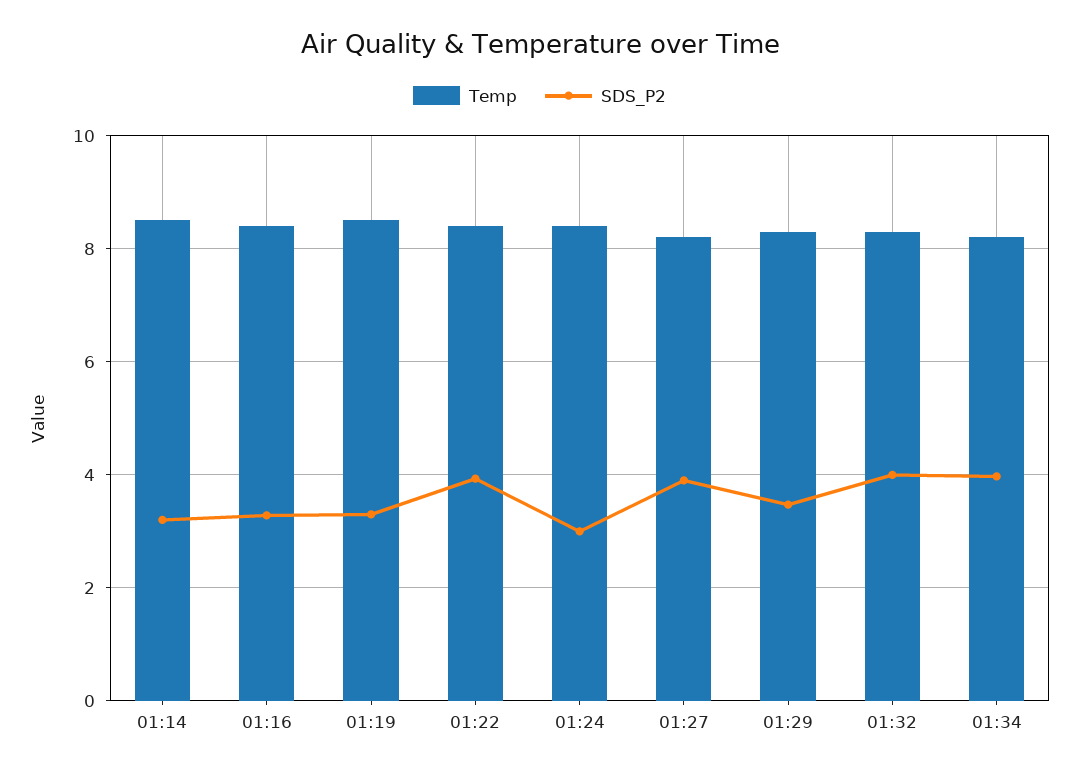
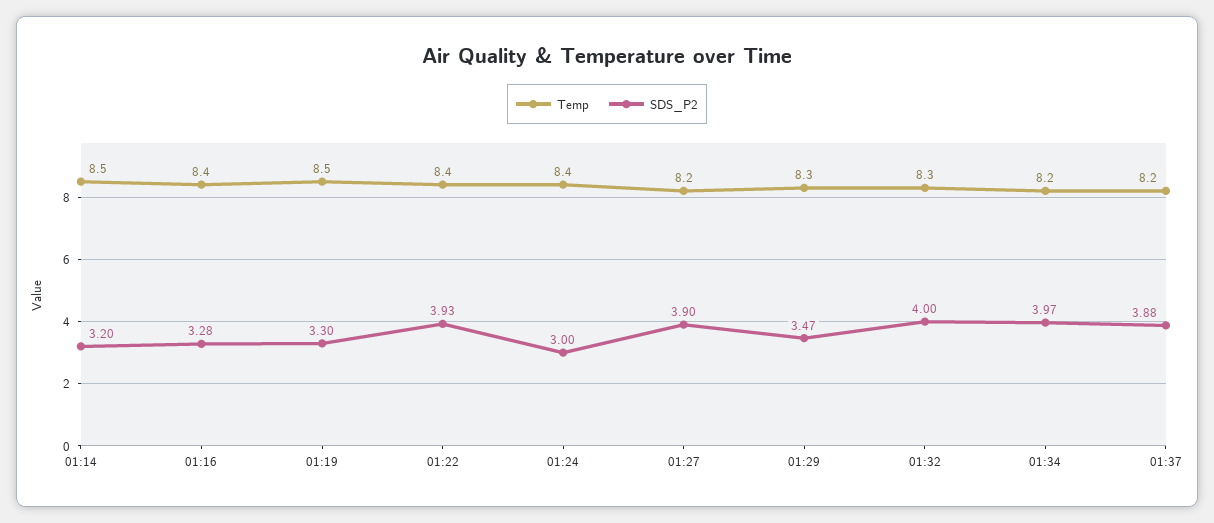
Temp, 01:37: none -> 8.2
SDS_P2, 01:37: none -> 3.88

